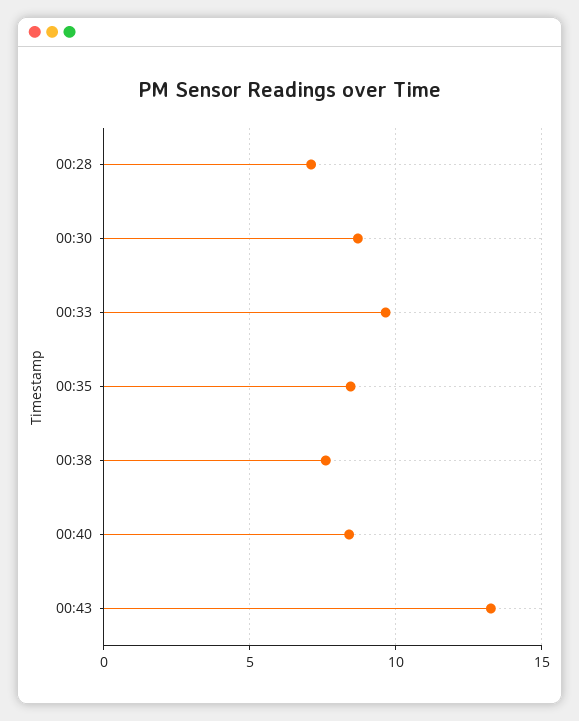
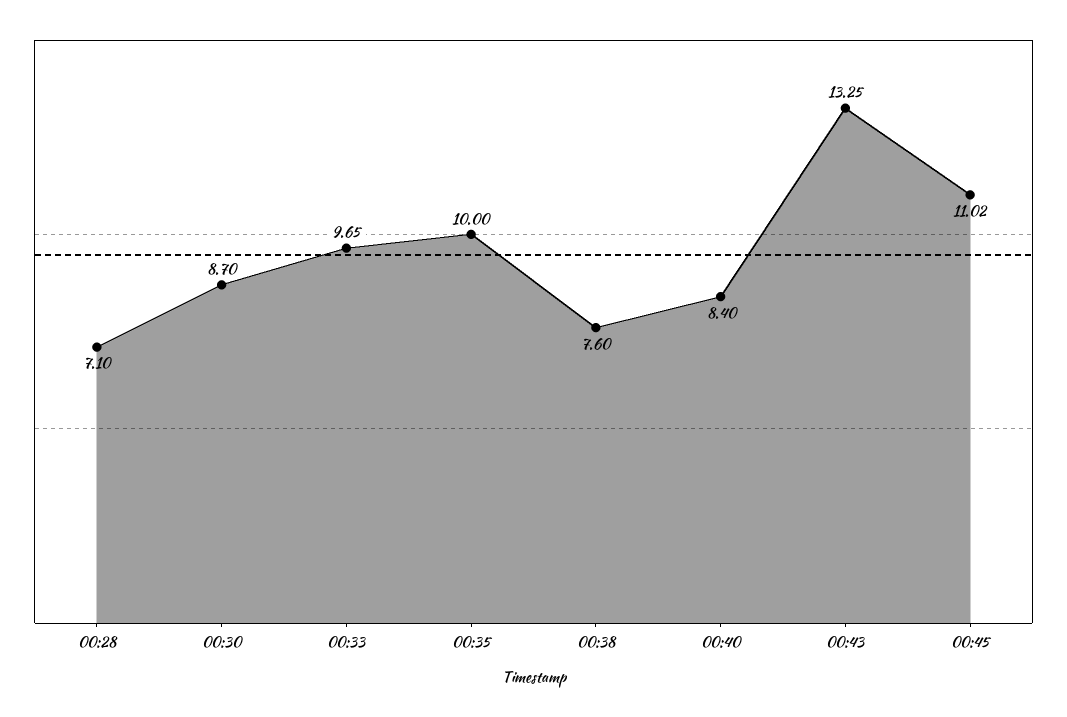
00:35: 8.5 -> 10
00:45: none -> 11.02

